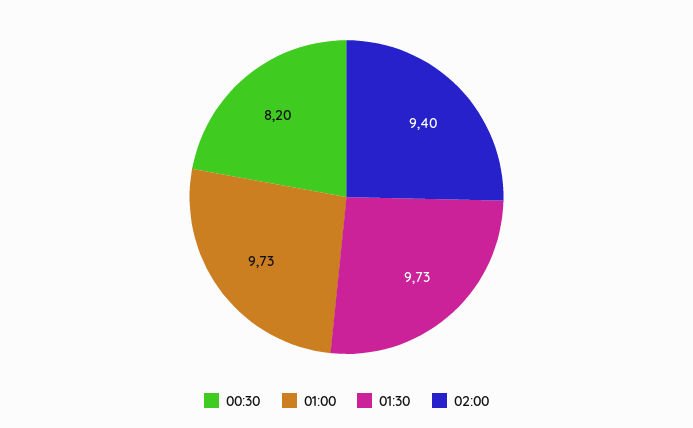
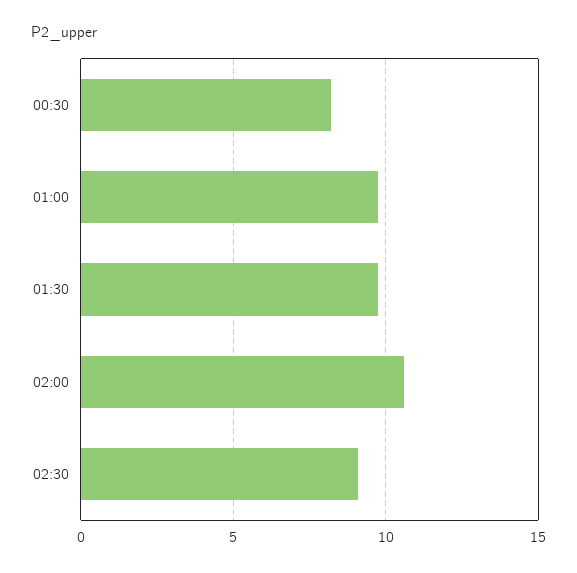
02:00: 9.4 -> 10.5
02:30: none -> 9

